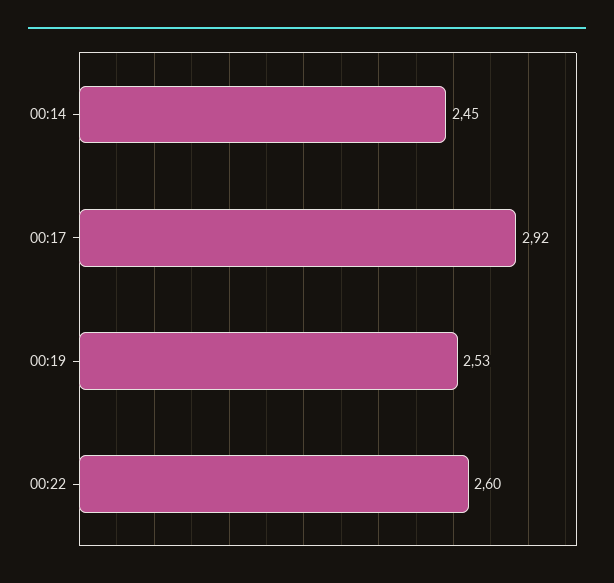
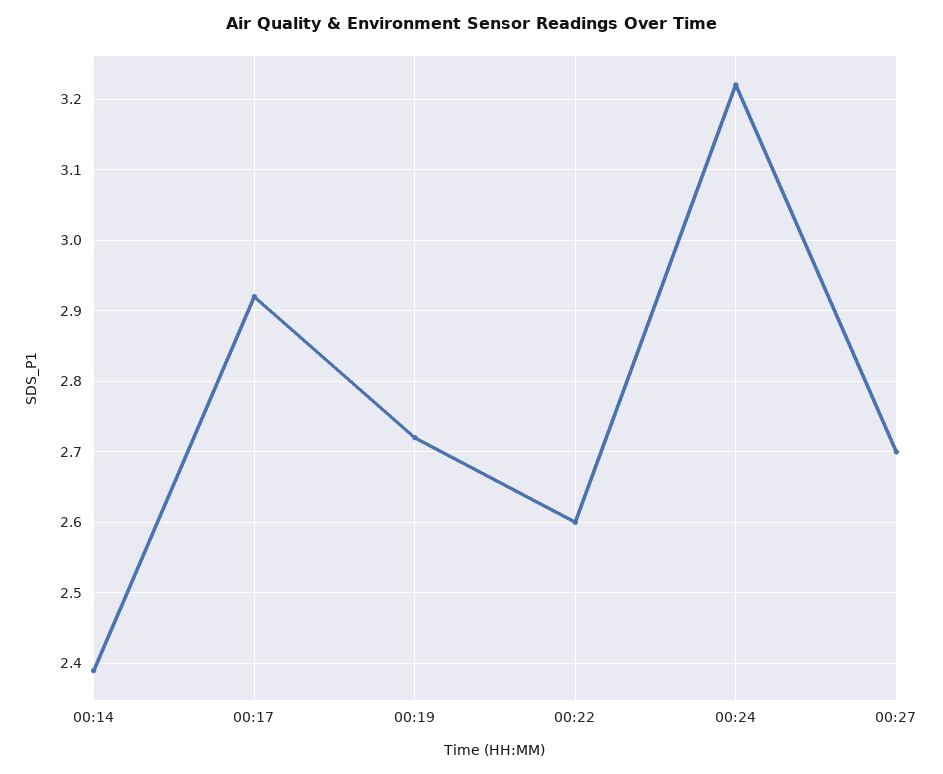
00:14: 2.45 -> 2.39
00:19: 2.53 -> 2.72
00:24: none -> 3.22
00:27: none -> 2.7

